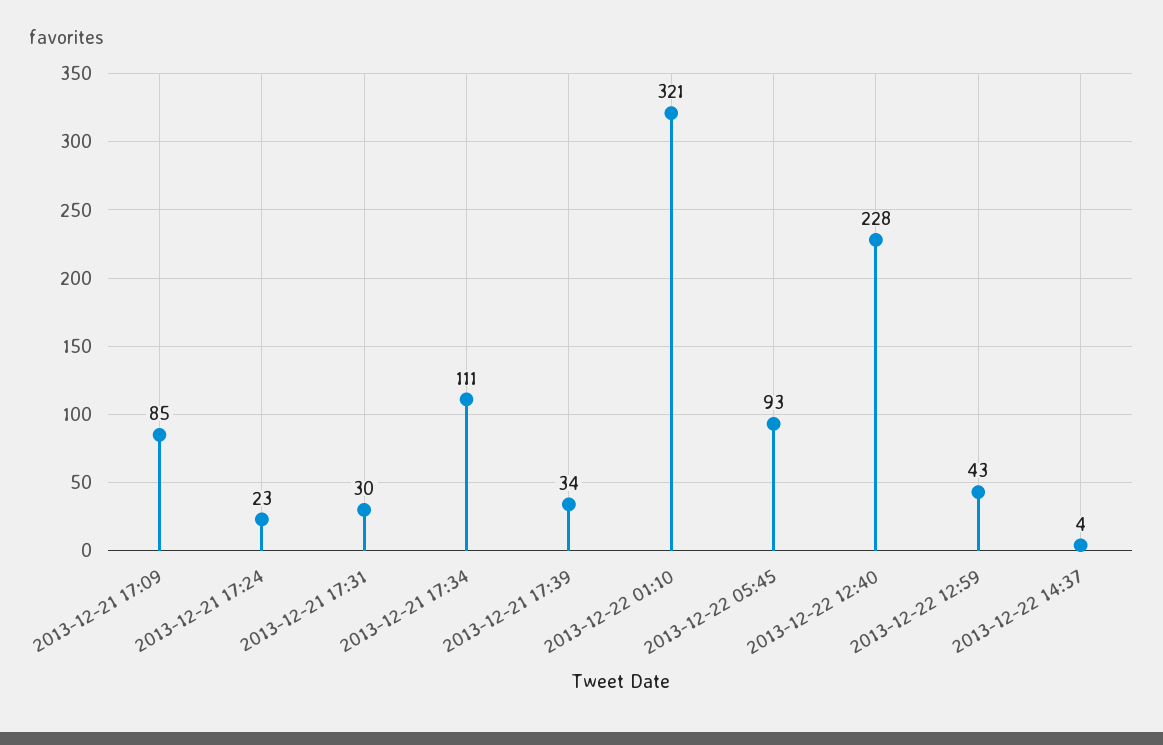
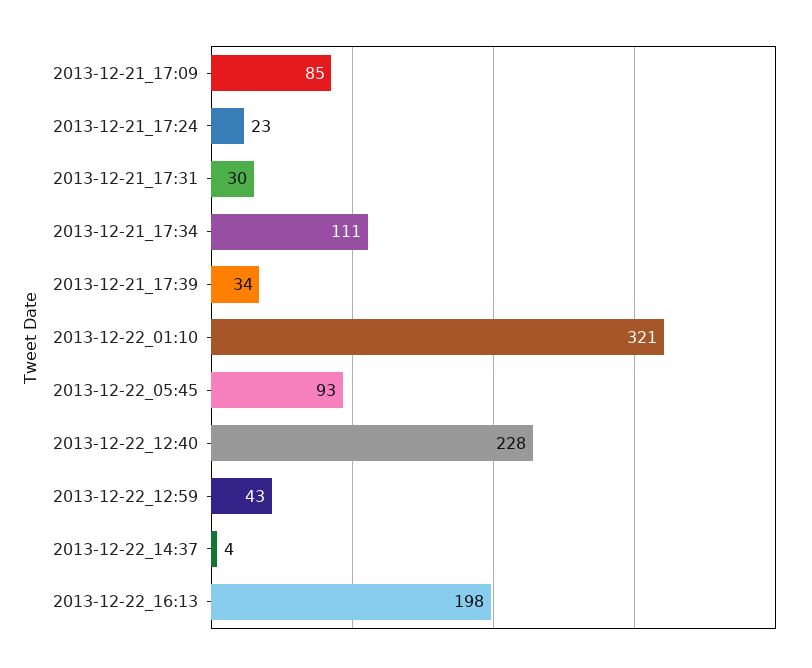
2013-12-22_16:13: none -> 198

